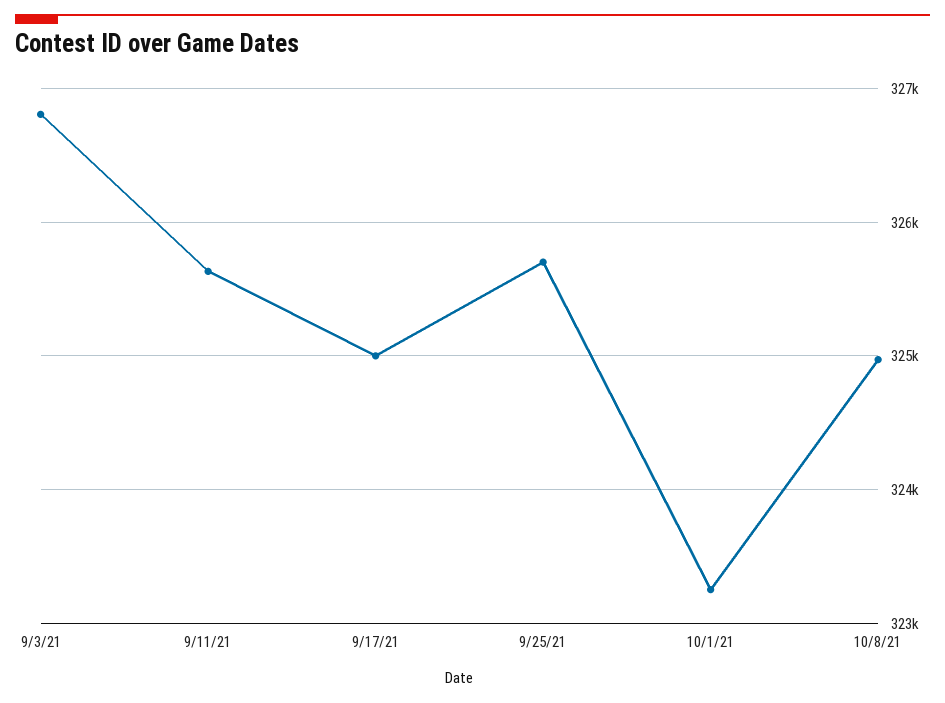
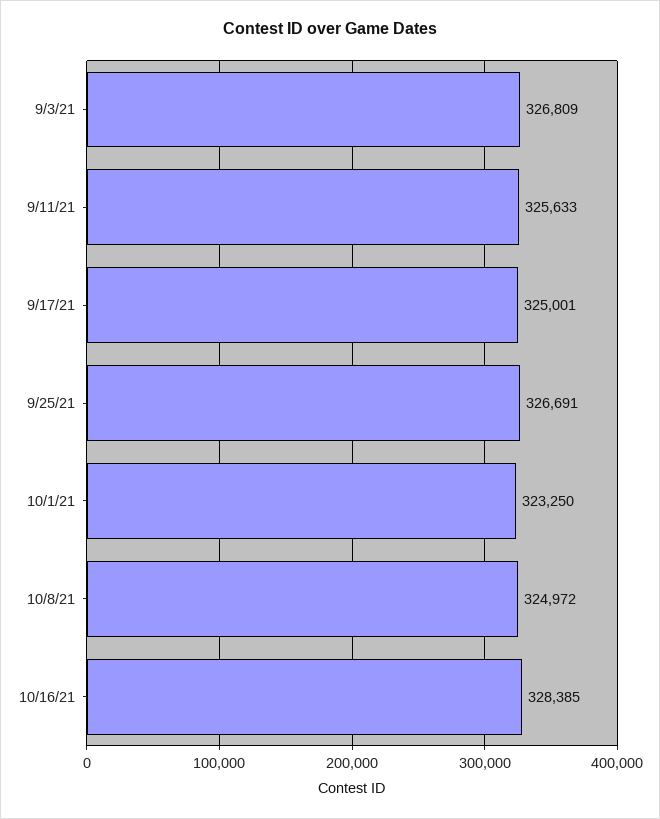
9/25/21: 325700 -> 326691
10/16/21: none -> 328385

